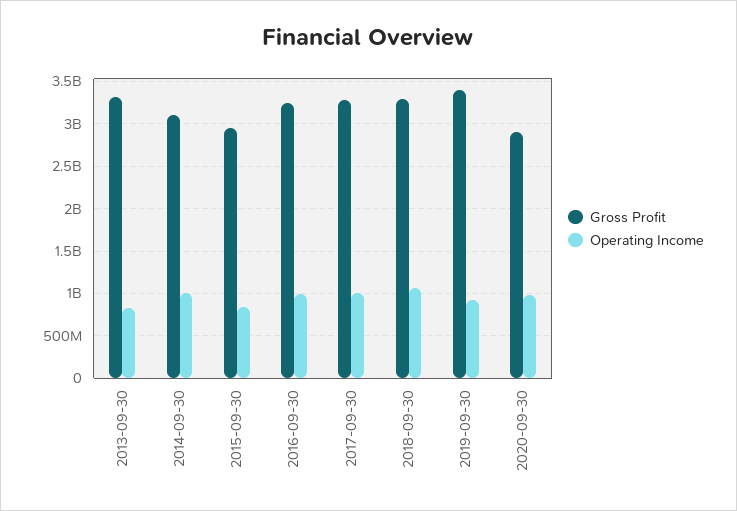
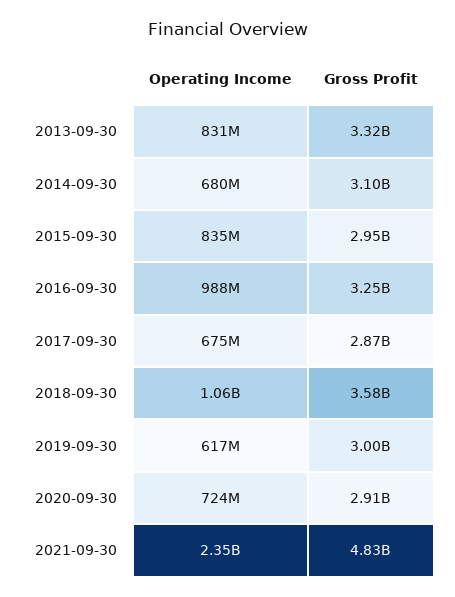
Operating Income, 2014-09-30: 1000000000 -> 680000000
Gross Profit, 2017-09-30: 3300000000 -> 2870000000
Operating Income, 2017-09-30: 1000000000 -> 675000000
Gross Profit, 2018-09-30: 3300000000 -> 3580000000
Gross Profit, 2019-09-30: 3400000000 -> 3000000000
Operating Income, 2019-09-30: 900000000 -> 617000000
Operating Income, 2020-09-30: 1000000000 -> 724000000
Operating Income, 2021-09-30: none -> 2350000000
Gross Profit, 2021-09-30: none -> 4830000000

